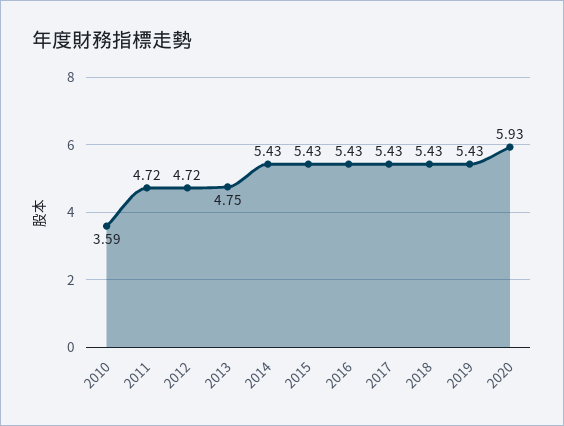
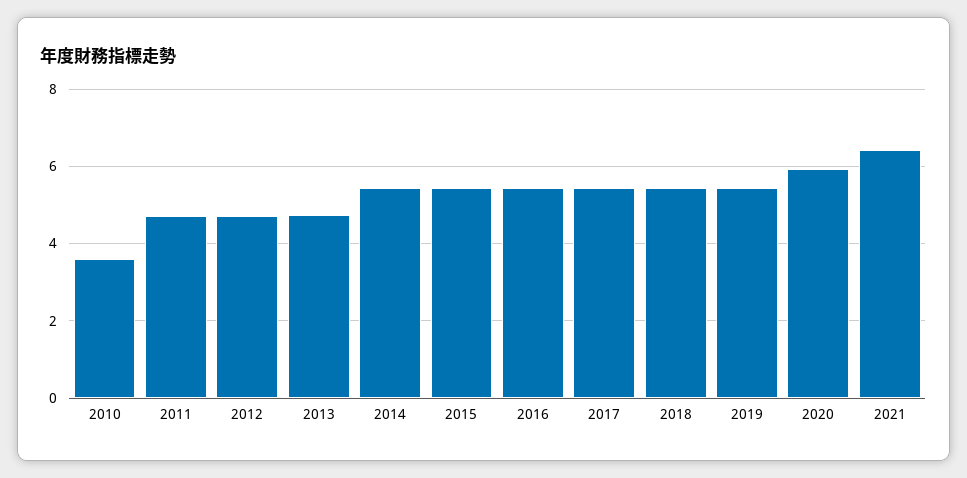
2021: none -> 6.4

